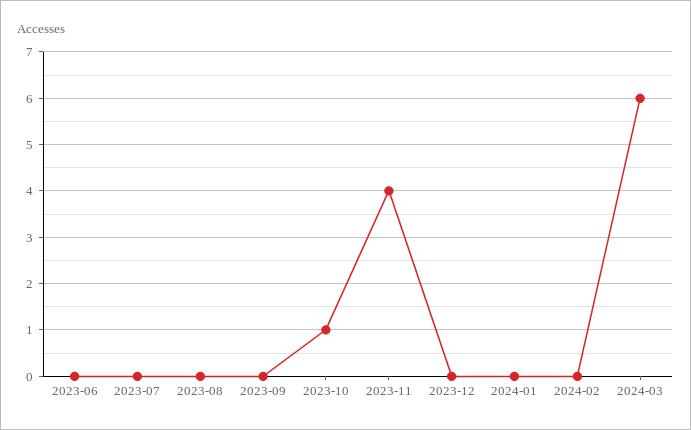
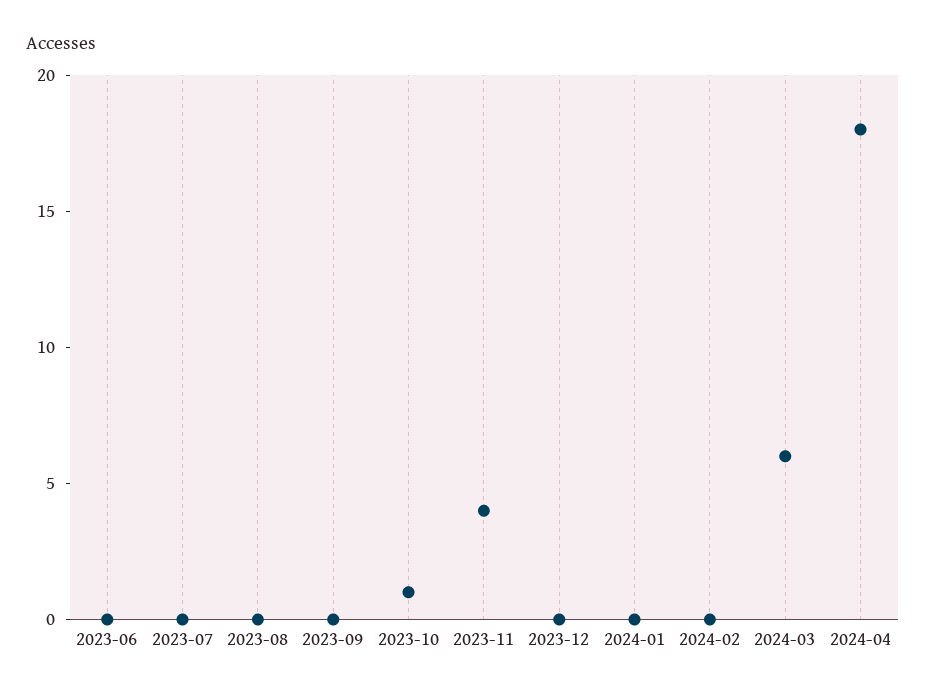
2024-04: none -> 18

